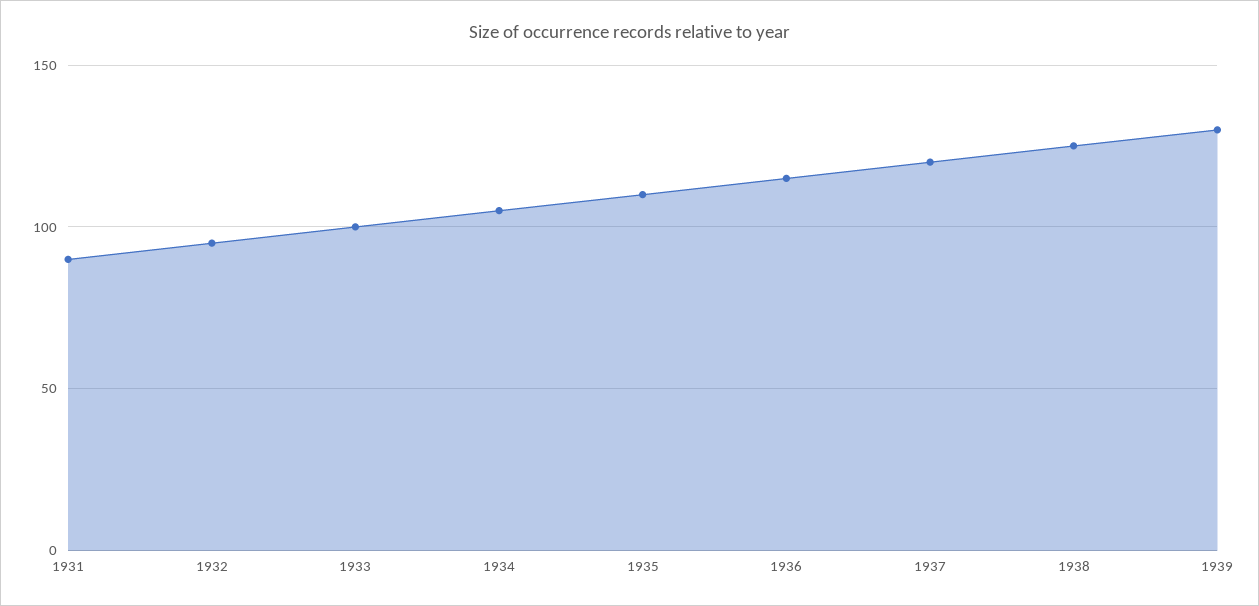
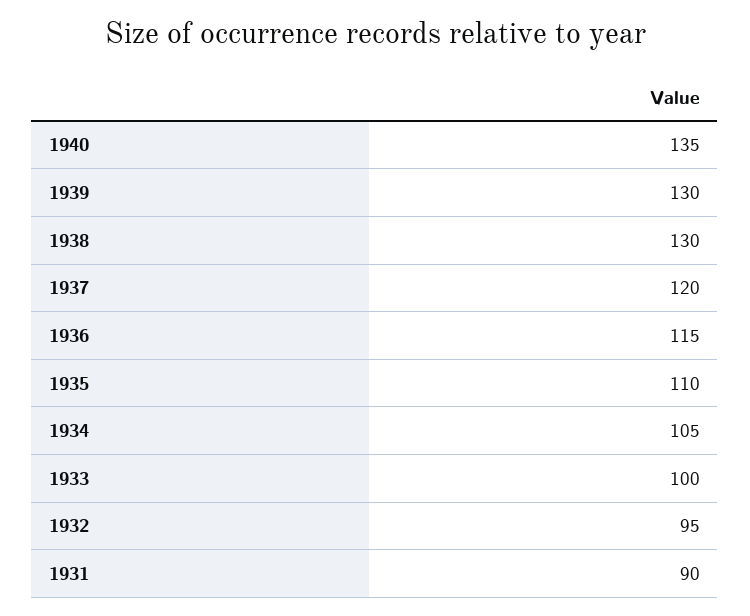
1938: 125 -> 130
1940: none -> 135

